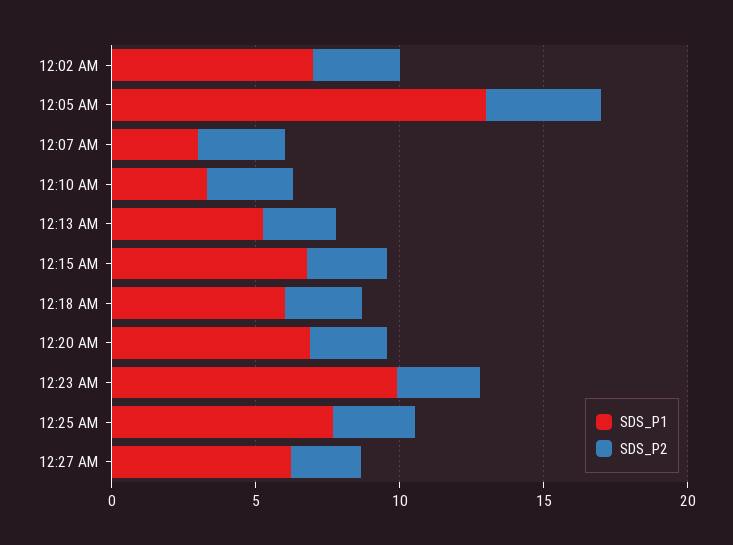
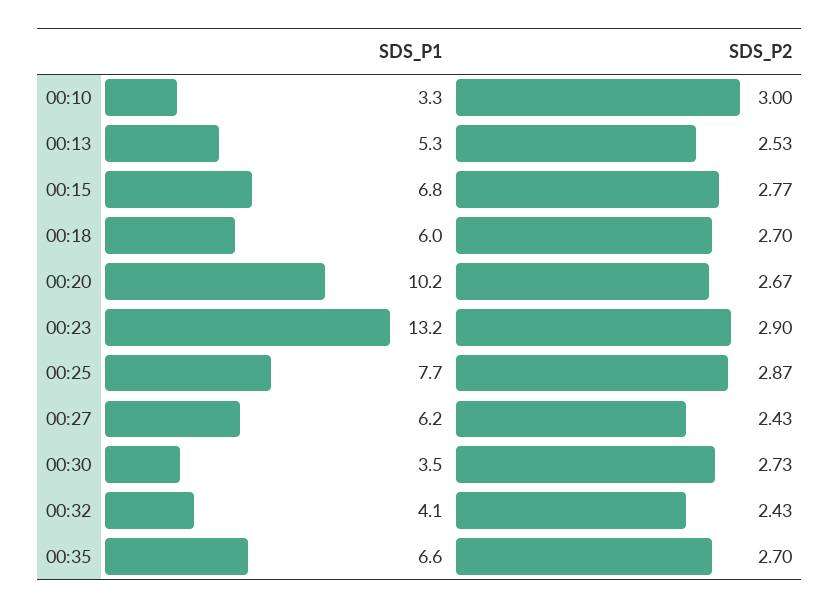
SDS_P1, 12:02 AM: 7 -> none
SDS_P2, 12:02 AM: 3 -> none
SDS_P1, 12:05 AM: 13 -> none
SDS_P2, 12:05 AM: 4 -> none
SDS_P1, 12:07 AM: 3 -> none
SDS_P2, 12:07 AM: 3 -> none
SDS_P1, 12:20 AM: 7 -> 10.2
SDS_P1, 12:23 AM: 10 -> 13.2
SDS_P1, 00:30: none -> 3.5
SDS_P2, 00:30: none -> 2.73
SDS_P1, 00:32: none -> 4.1
SDS_P2, 00:32: none -> 2.43
SDS_P1, 00:35: none -> 6.6
SDS_P2, 00:35: none -> 2.7

